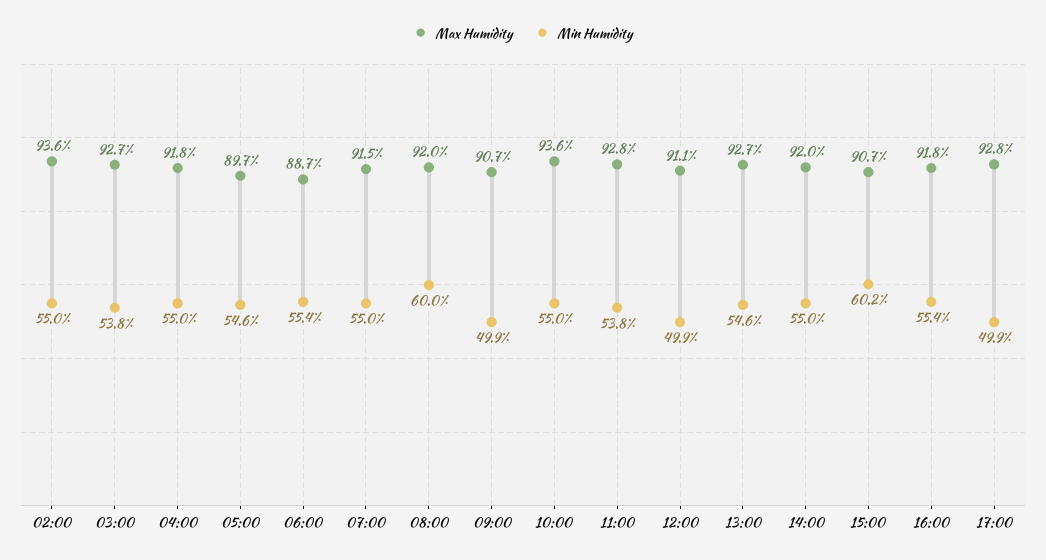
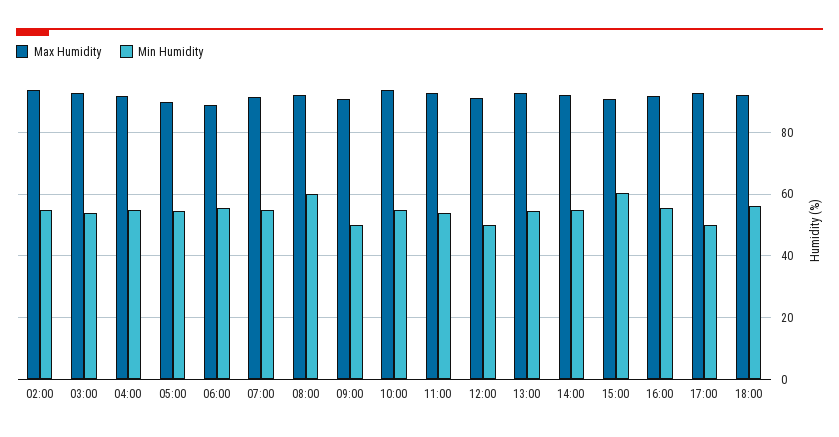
Max Humidity, 18:00: none -> 92
Min Humidity, 18:00: none -> 56

